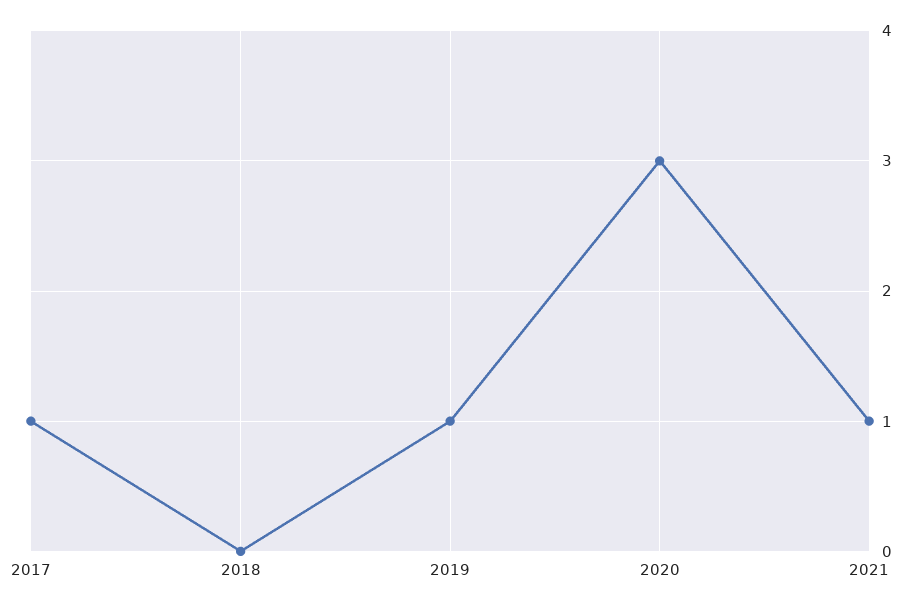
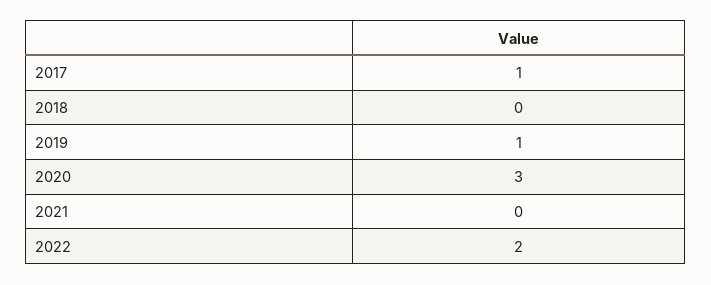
2021: 1 -> 0
2022: none -> 2

